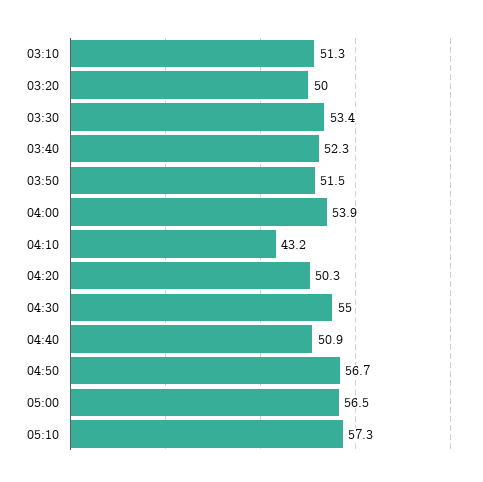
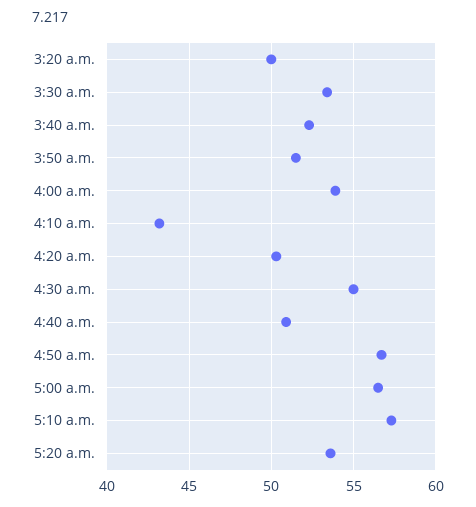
03:10: 51.3 -> none
5:20 a.m.: none -> 53.5

